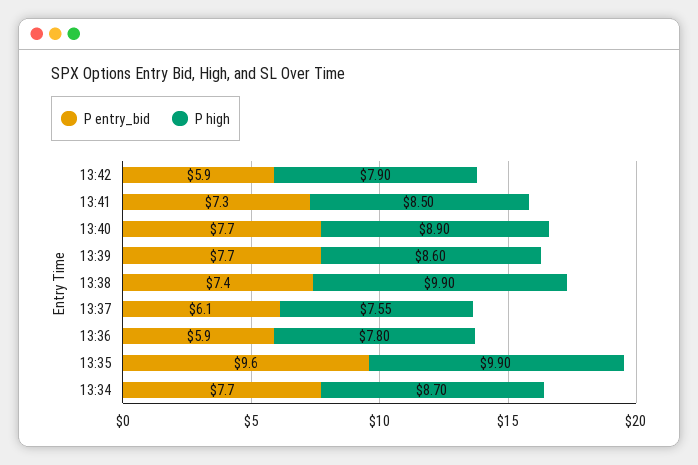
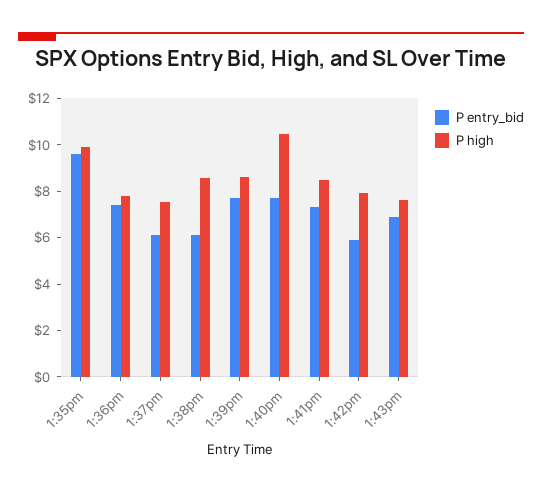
P high, 13:40: 8.9 -> 10.5
P entry_bid, 13:38: 7.4 -> 6
P high, 13:38: 9.9 -> 8.5
P entry_bid, 13:36: 5.9 -> 7.5
P entry_bid, 13:34: 7.7 -> none
P high, 13:34: 8.7 -> none
P entry_bid, 1:43pm: none -> 7
P high, 1:43pm: none -> 7.5

